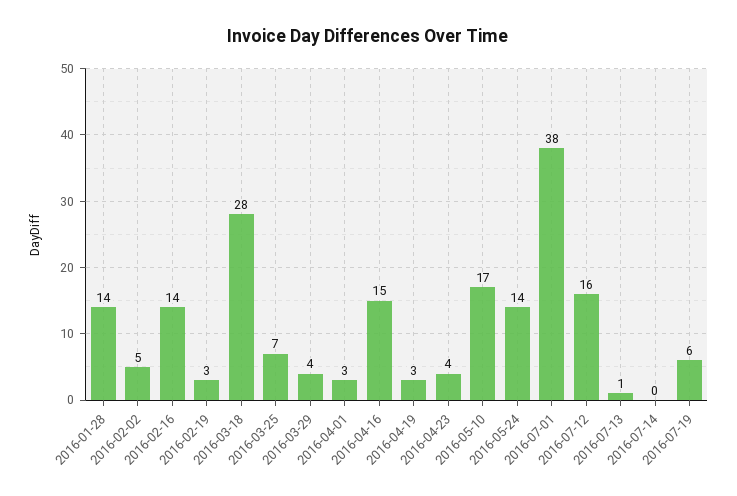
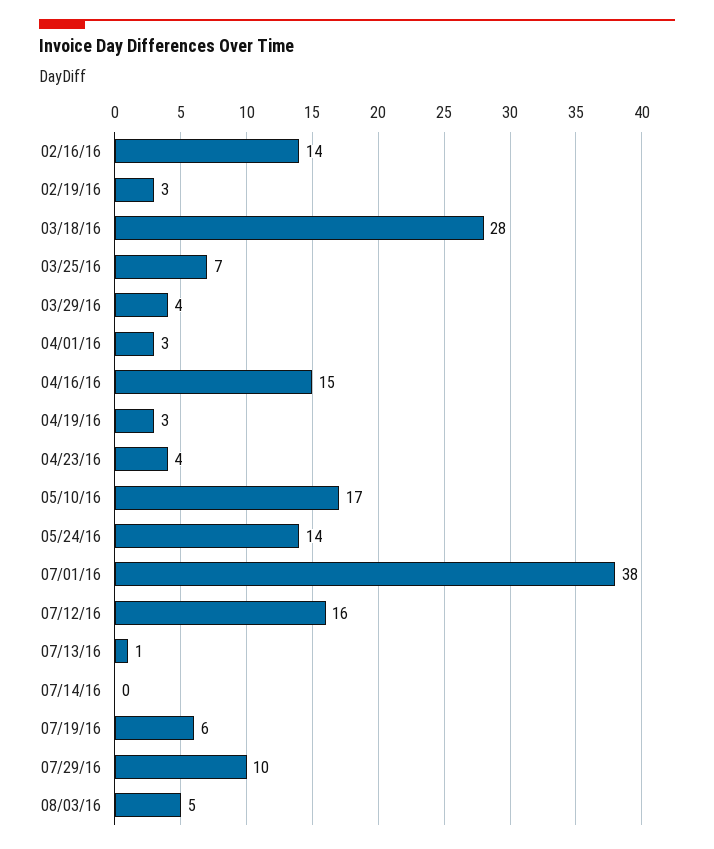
2016-01-28: 14 -> none
2016-02-02: 5 -> none
07/29/16: none -> 10
08/03/16: none -> 5

